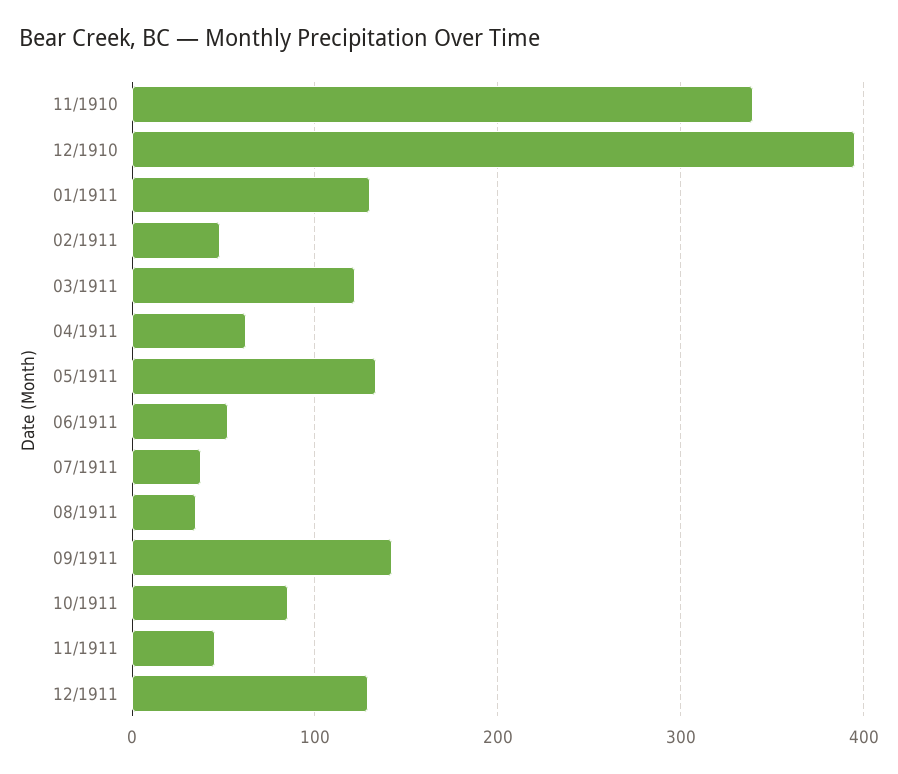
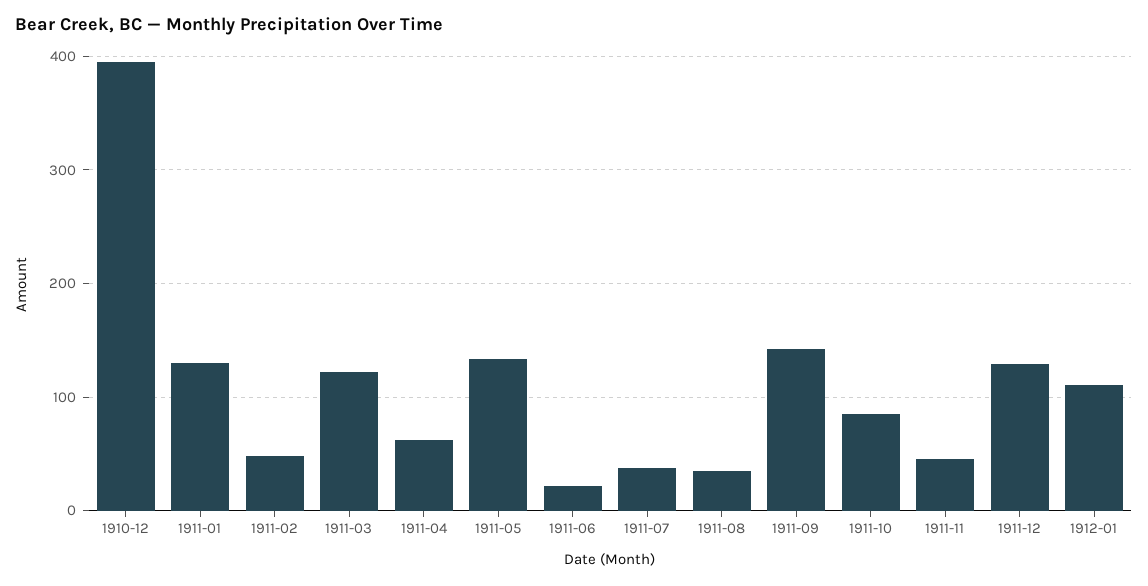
11/1910: 340 -> none
06/1911: 50 -> 20
1912-01: none -> 110

